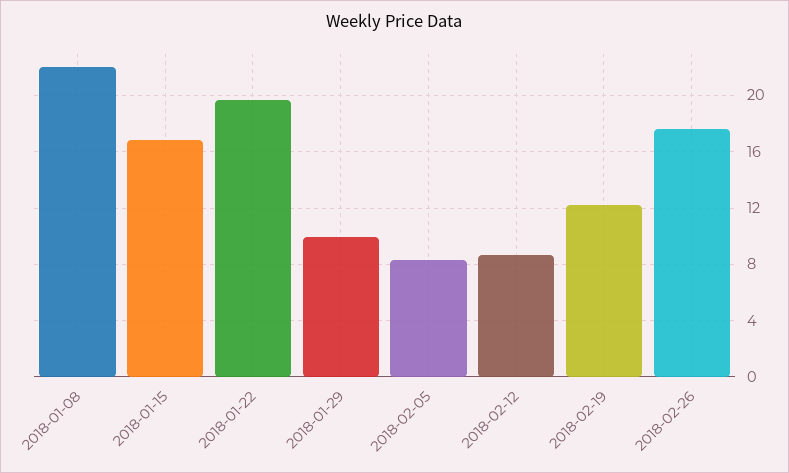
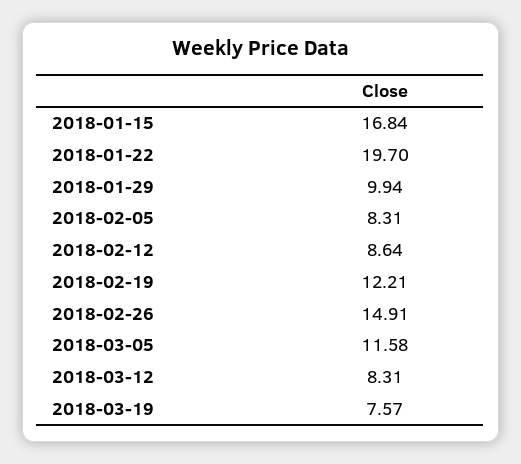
2018-01-08: 22 -> none
2018-02-26: 17.5 -> 14.91
2018-03-05: none -> 11.58
2018-03-12: none -> 8.31
2018-03-19: none -> 7.57

